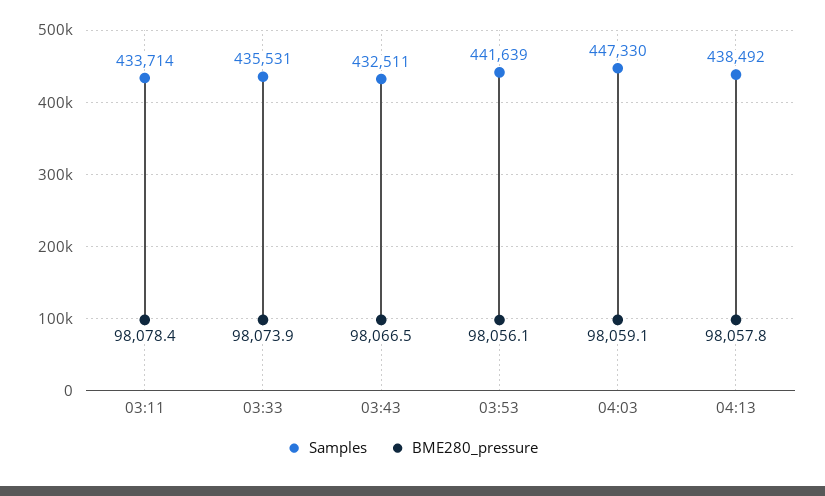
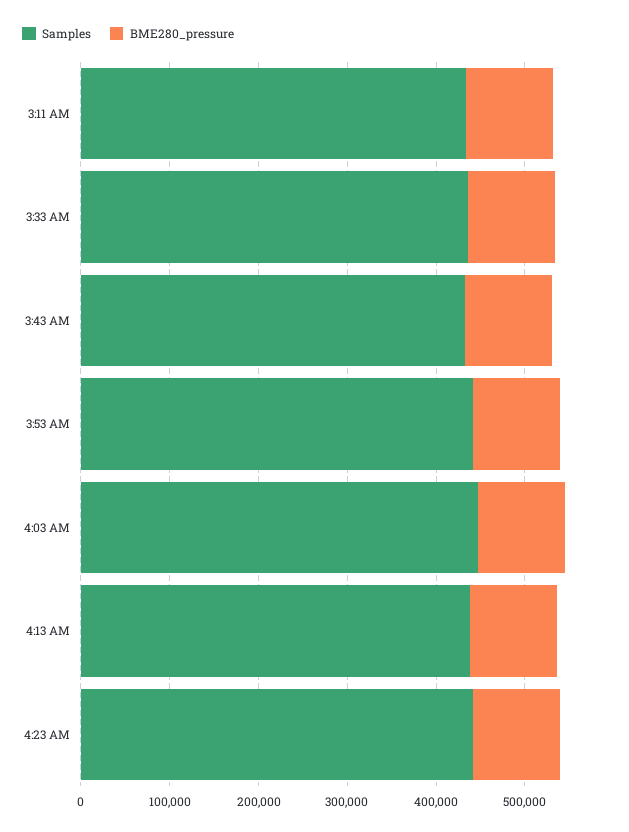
Samples, 4:23 AM: none -> 440000
BME280_pressure, 4:23 AM: none -> 100000

